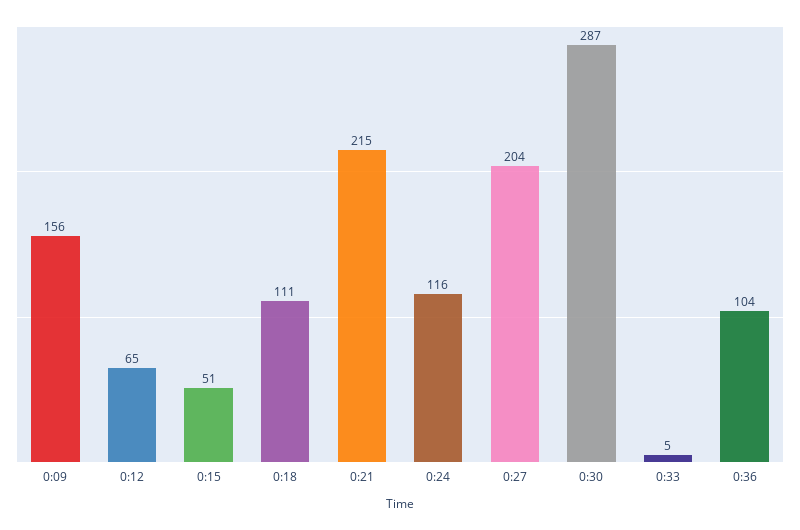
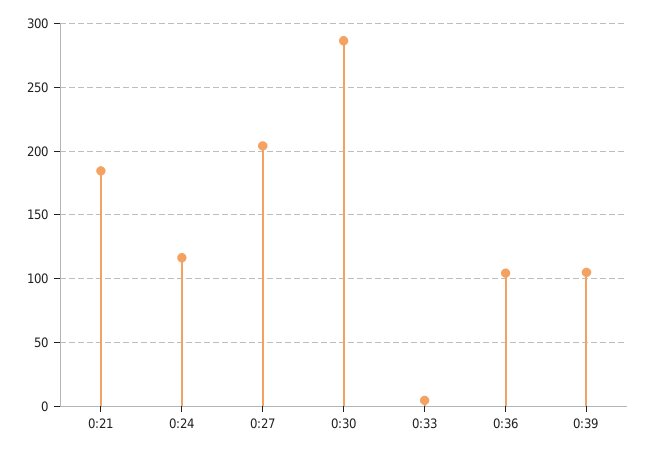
0:09: 156 -> none
0:12: 65 -> none
0:15: 51 -> none
0:18: 111 -> none
0:21: 215 -> 185
0:39: none -> 105

